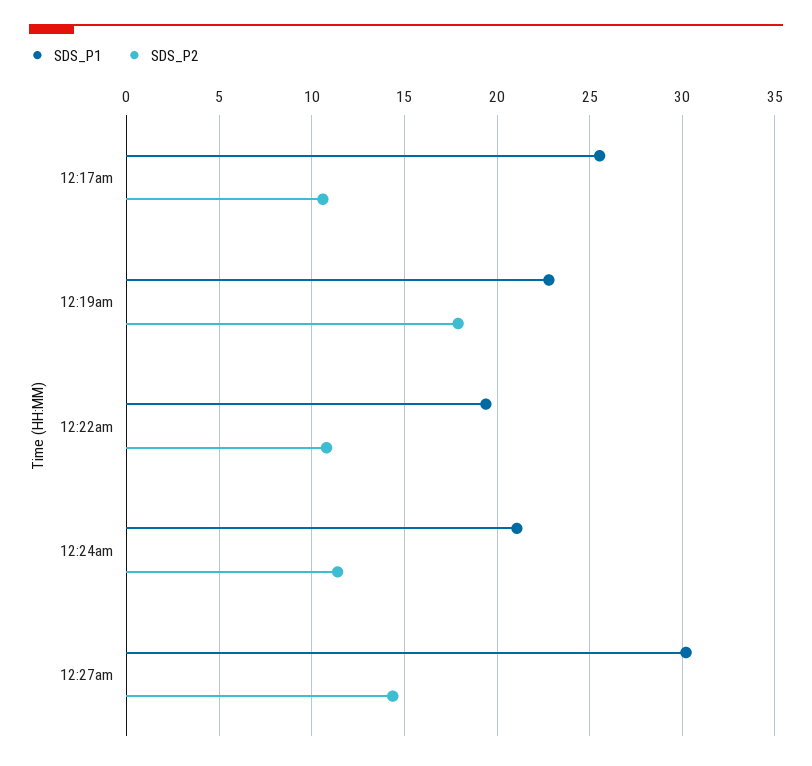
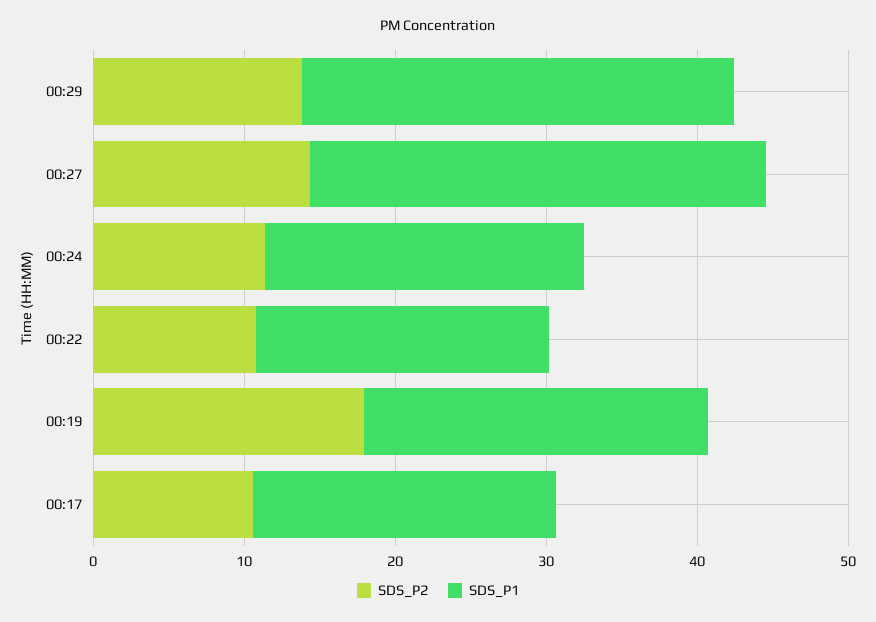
SDS_P1, 12:17am: 25.5 -> 20
SDS_P2, 00:29: none -> 14
SDS_P1, 00:29: none -> 28

